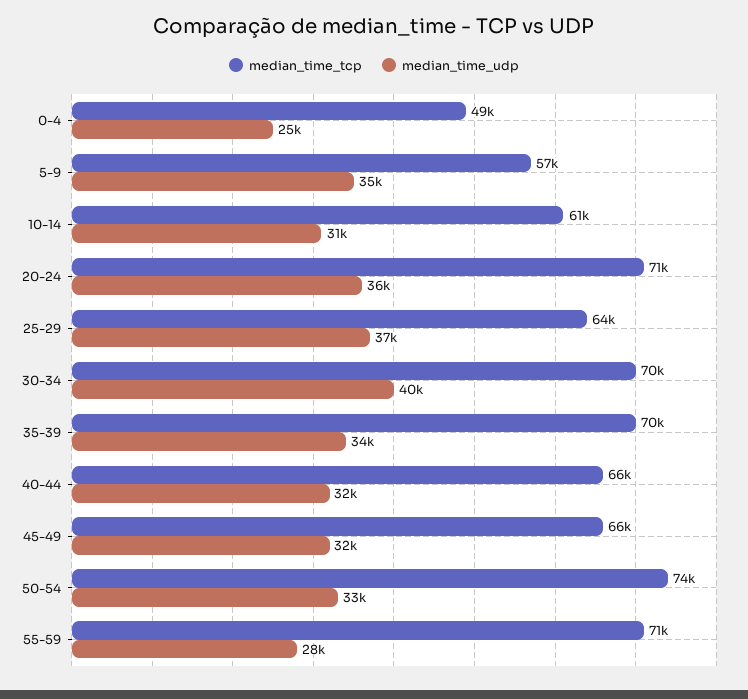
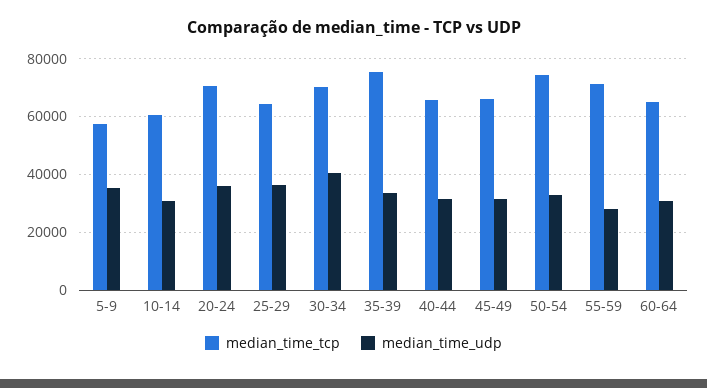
median_time_tcp, 0-4: 49000 -> none
median_time_udp, 0-4: 25000 -> none
median_time_tcp, 35-39: 70000 -> 75000
median_time_tcp, 60-64: none -> 65000
median_time_udp, 60-64: none -> 30000

